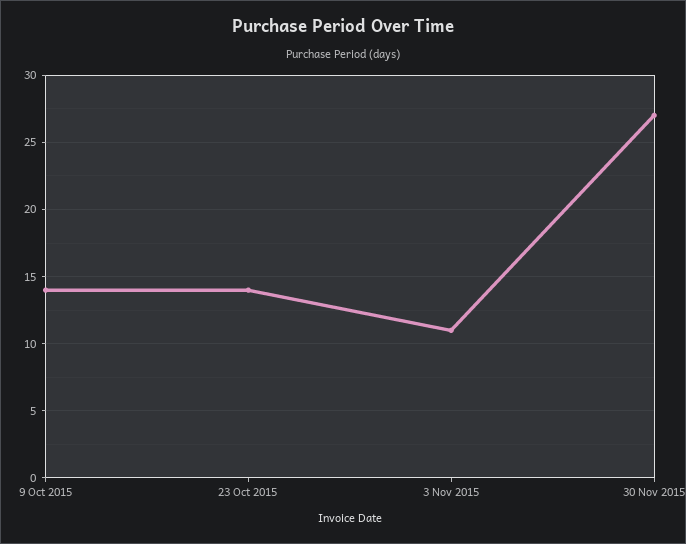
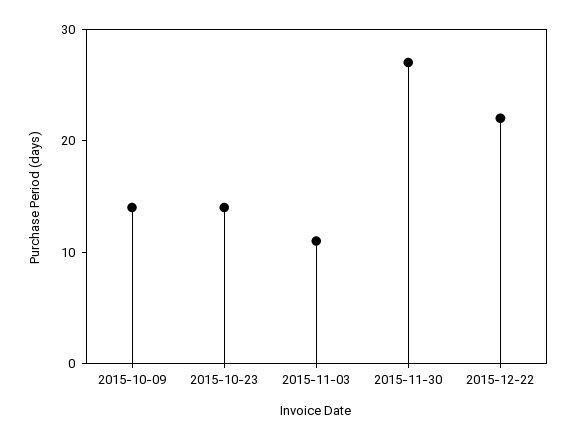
2015-12-22: none -> 22

